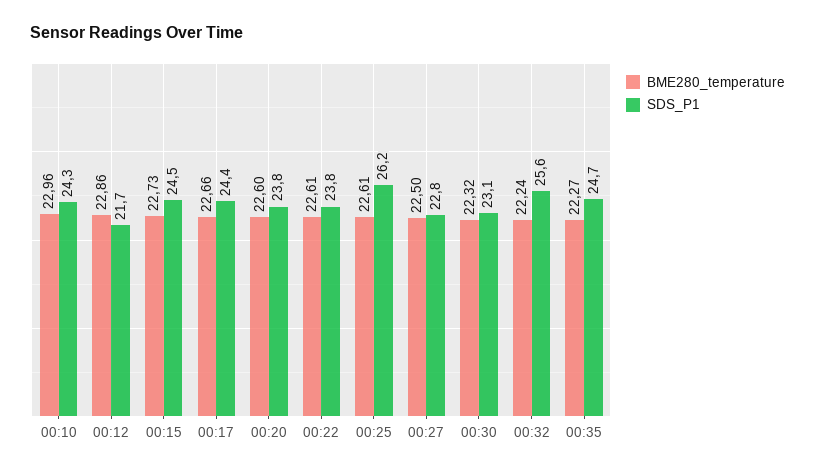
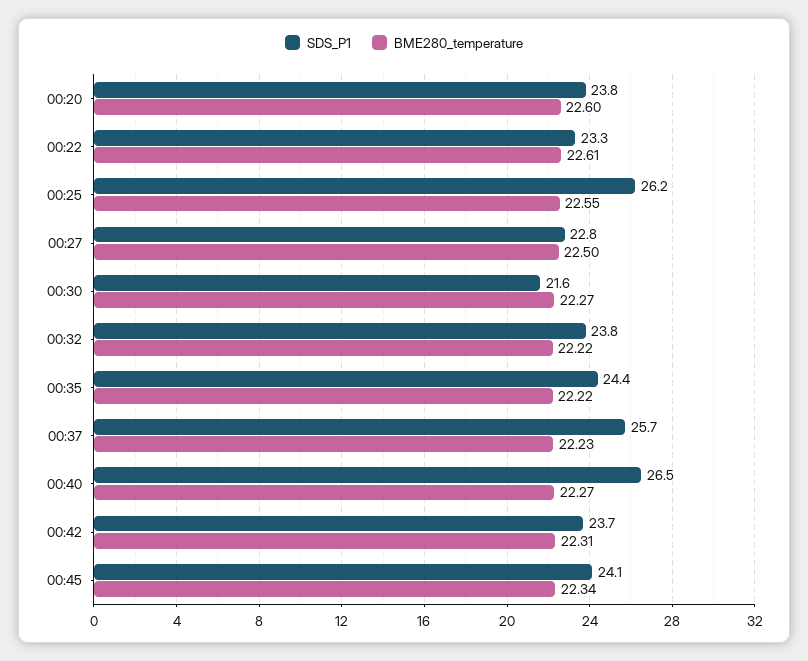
BME280_temperature, 00:10: 22.96 -> none
SDS_P1, 00:10: 24.3 -> none
BME280_temperature, 00:12: 22.86 -> none
SDS_P1, 00:12: 21.7 -> none
BME280_temperature, 00:15: 22.73 -> none
SDS_P1, 00:15: 24.5 -> none
BME280_temperature, 00:17: 22.66 -> none
SDS_P1, 00:17: 24.4 -> none
SDS_P1, 00:22: 23.8 -> 23.3
BME280_temperature, 00:25: 22.61 -> 22.55
BME280_temperature, 00:30: 22.32 -> 22.27
SDS_P1, 00:30: 23.1 -> 21.6
BME280_temperature, 00:32: 22.24 -> 22.22
SDS_P1, 00:32: 25.6 -> 23.8
BME280_temperature, 00:35: 22.27 -> 22.22
SDS_P1, 00:35: 24.7 -> 24.4
SDS_P1, 00:37: none -> 25.7
BME280_temperature, 00:37: none -> 22.23
SDS_P1, 00:40: none -> 26.5
BME280_temperature, 00:40: none -> 22.27
SDS_P1, 00:42: none -> 23.7
BME280_temperature, 00:42: none -> 22.31
SDS_P1, 00:45: none -> 24.1
BME280_temperature, 00:45: none -> 22.34

